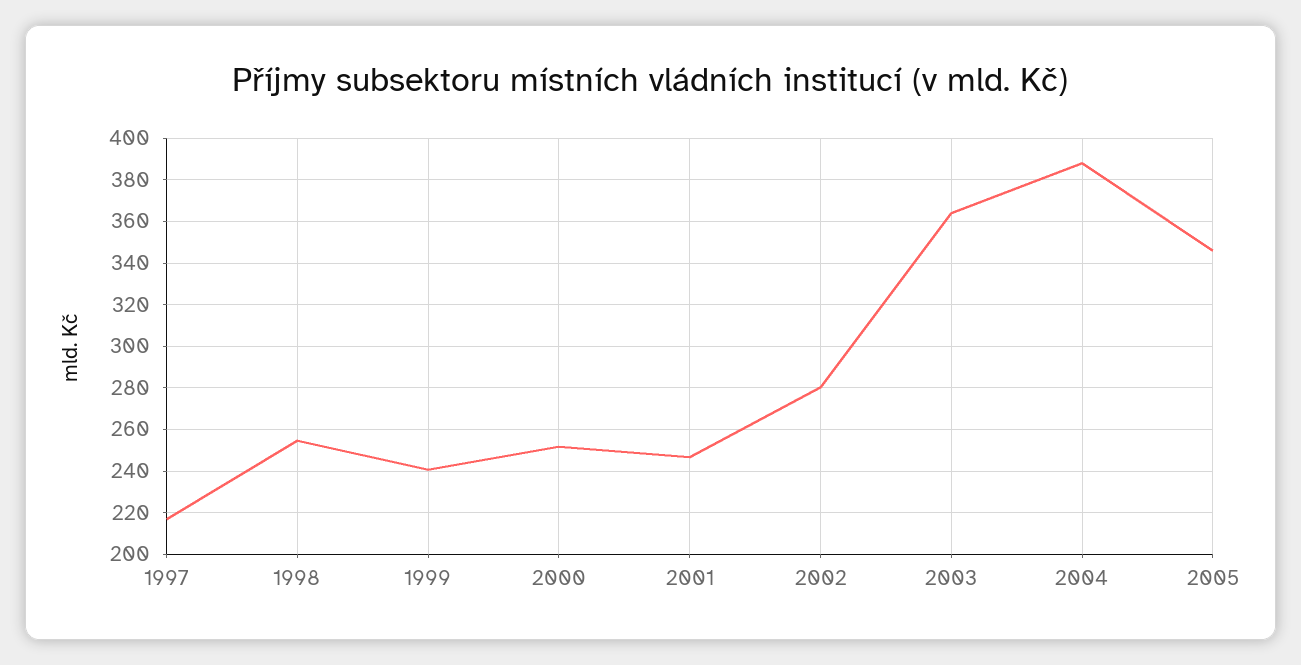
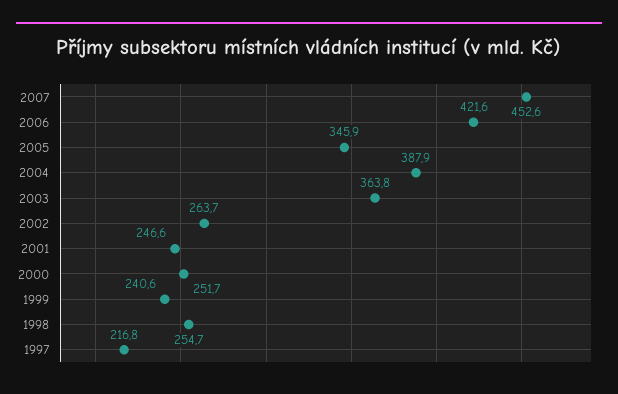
2002: 280 -> 263.7
2007: none -> 452.6
2006: none -> 421.6

